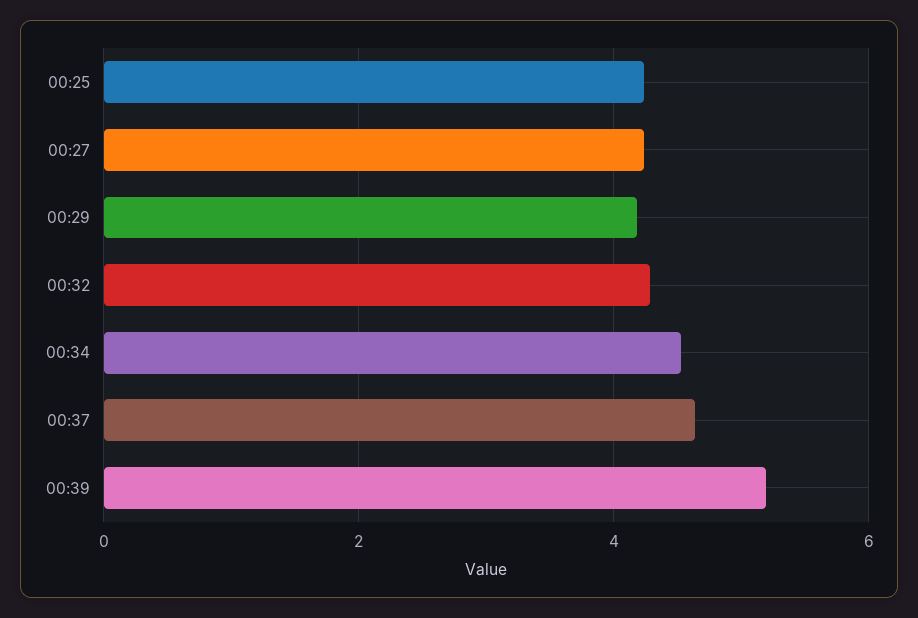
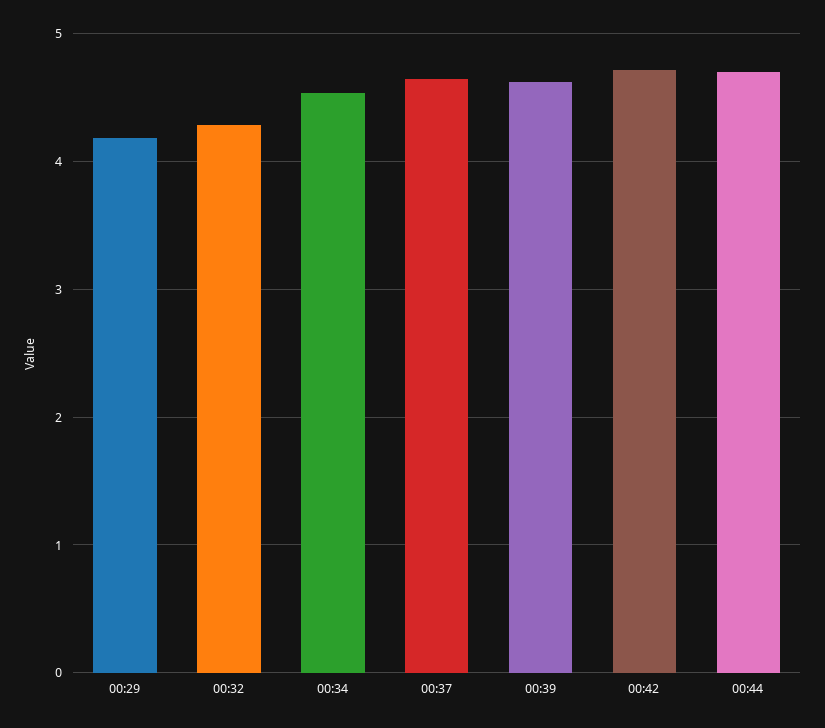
00:25: 4.2 -> none
00:27: 4.2 -> none
00:39: 5.2 -> 4.6
00:42: none -> 4.7
00:44: none -> 4.7

